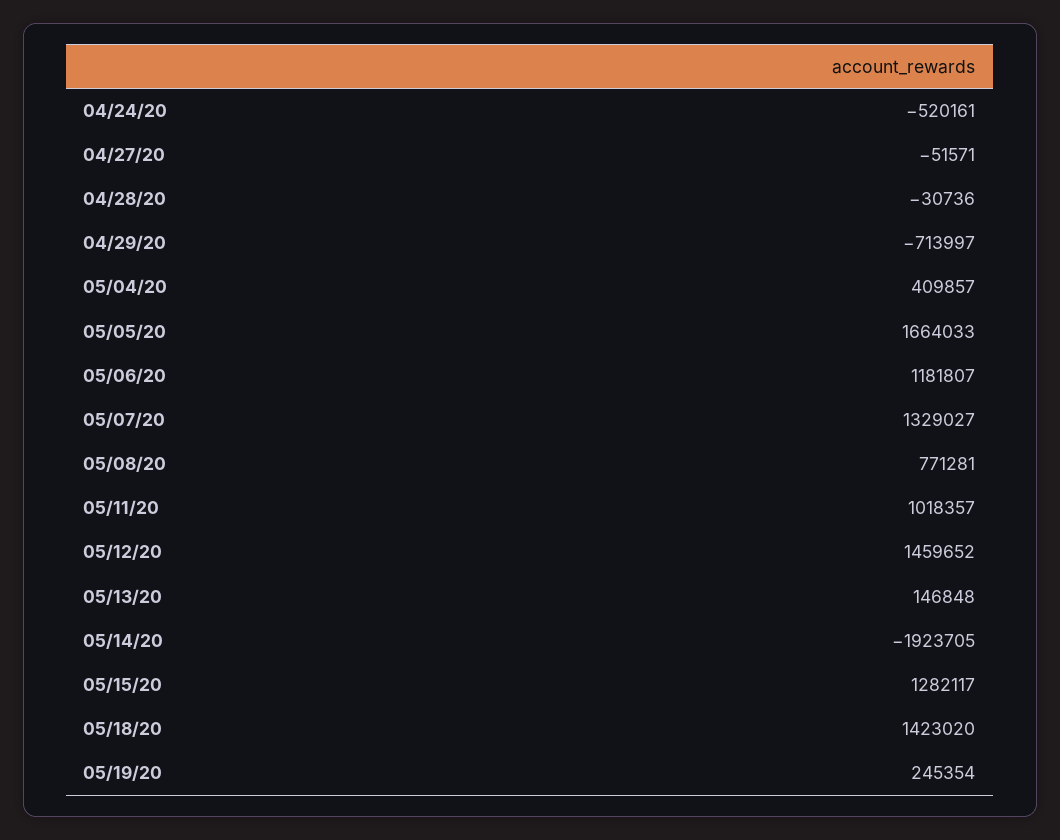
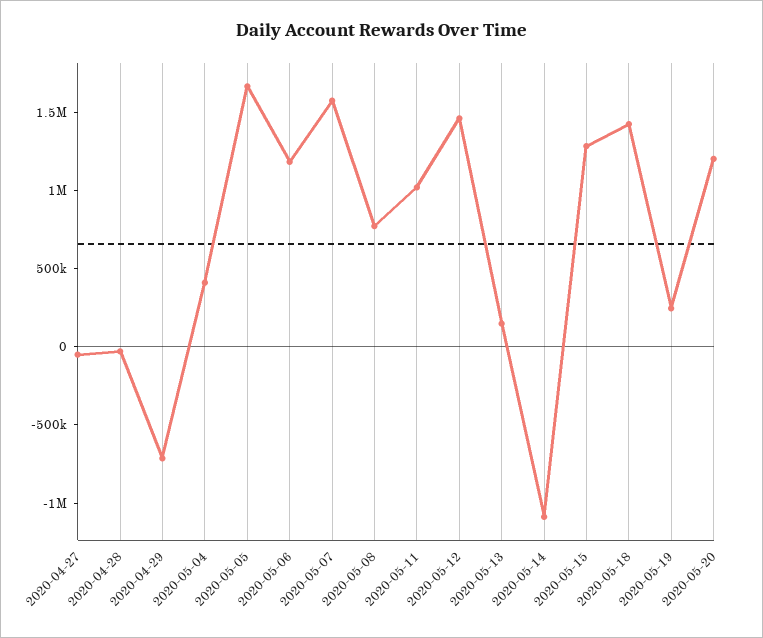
04/24/20: -520161 -> none
05/07/20: 1329027 -> 1600000
05/14/20: -1923705 -> -1100000
2020-05-20: none -> 1200000

